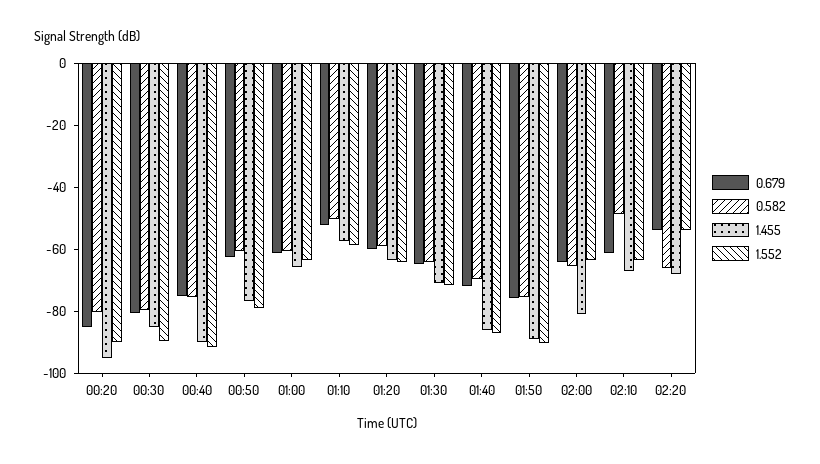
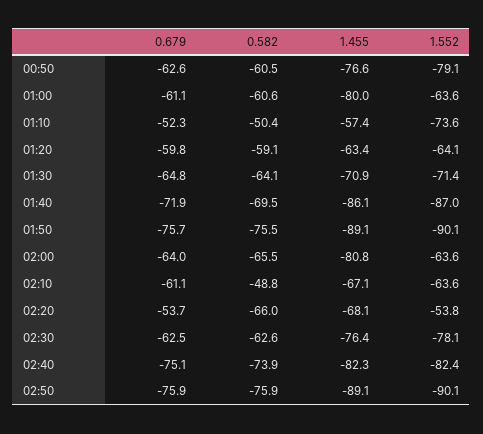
0.679, 00:20: -85 -> none
0.582, 00:20: -80 -> none
1.455, 00:20: -95 -> none
1.552, 00:20: -90 -> none
0.679, 00:30: -80 -> none
0.582, 00:30: -80 -> none
1.455, 00:30: -85 -> none
1.552, 00:30: -90 -> none
0.679, 00:40: -75 -> none
0.582, 00:40: -75 -> none
1.455, 00:40: -90 -> none
1.552, 00:40: -90 -> none
1.455, 01:00: -65 -> -80
1.552, 01:10: -60 -> -73.6
0.679, 02:30: none -> -62.5
0.582, 02:30: none -> -62.6
1.455, 02:30: none -> -76.4
1.552, 02:30: none -> -78.1
0.679, 02:40: none -> -75.1
0.582, 02:40: none -> -73.9
1.455, 02:40: none -> -82.3
1.552, 02:40: none -> -82.4
0.679, 02:50: none -> -75.9
0.582, 02:50: none -> -75.9
1.455, 02:50: none -> -89.1
1.552, 02:50: none -> -90.1

